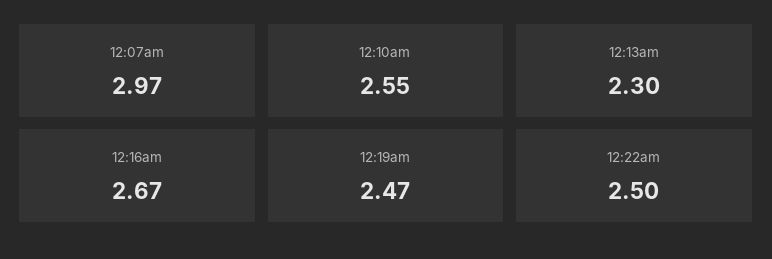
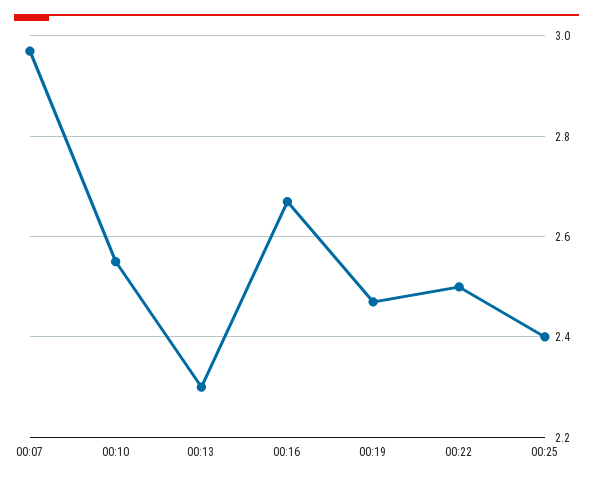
00:25: none -> 2.4

